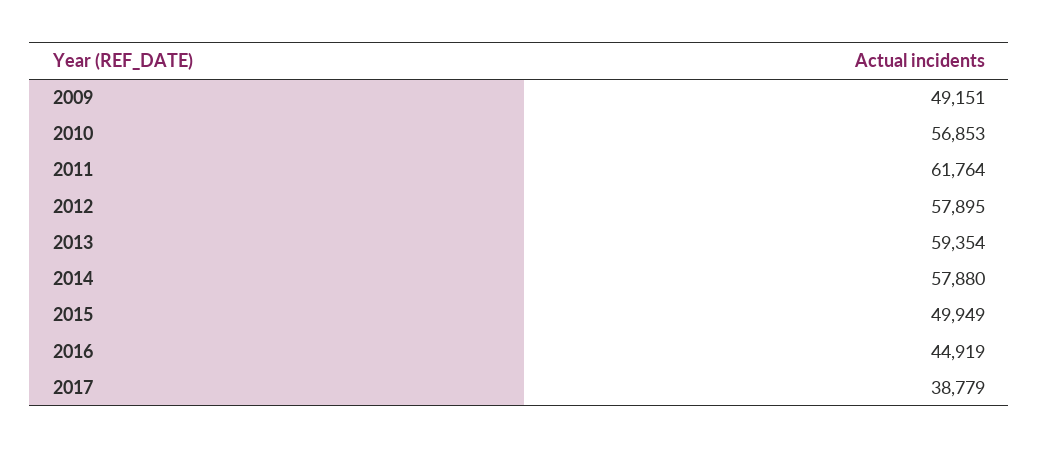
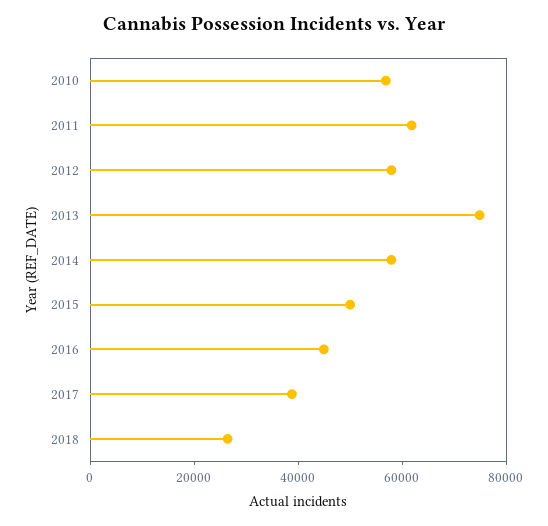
2009: 49151 -> none
2013: 59354 -> 75000
2018: none -> 25000

